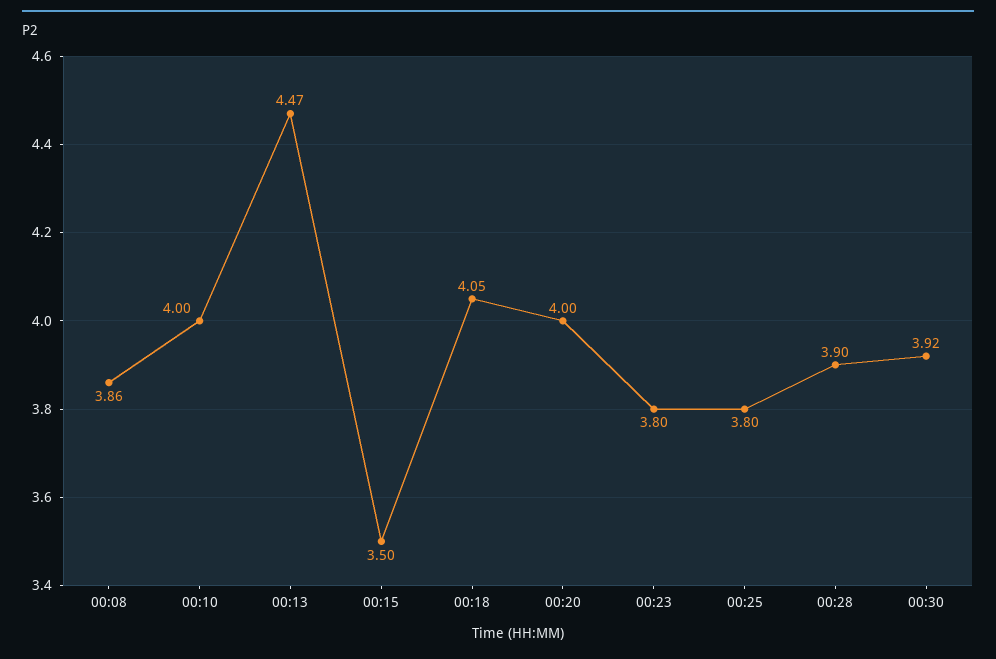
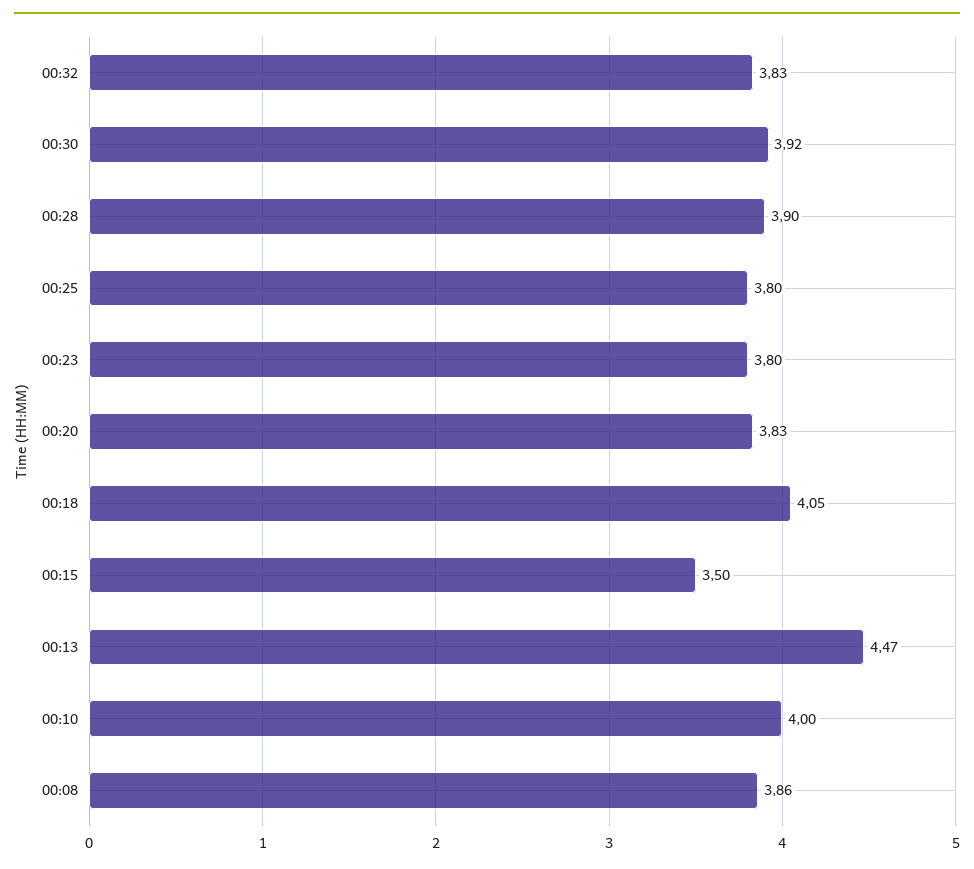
00:20: 4 -> 3.83
00:32: none -> 3.83

